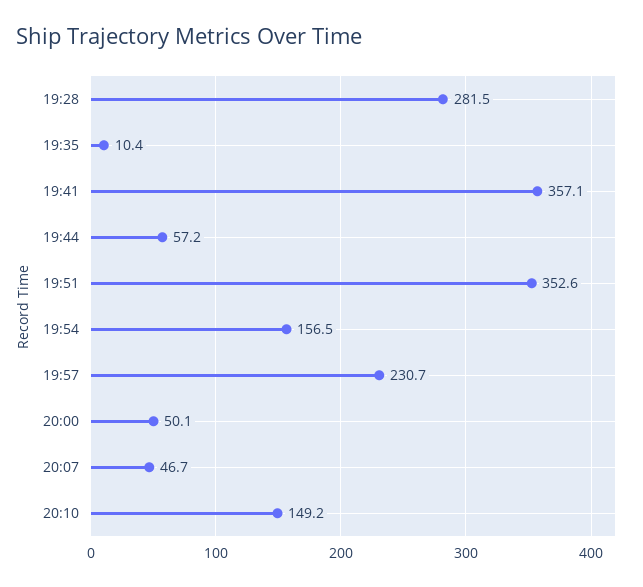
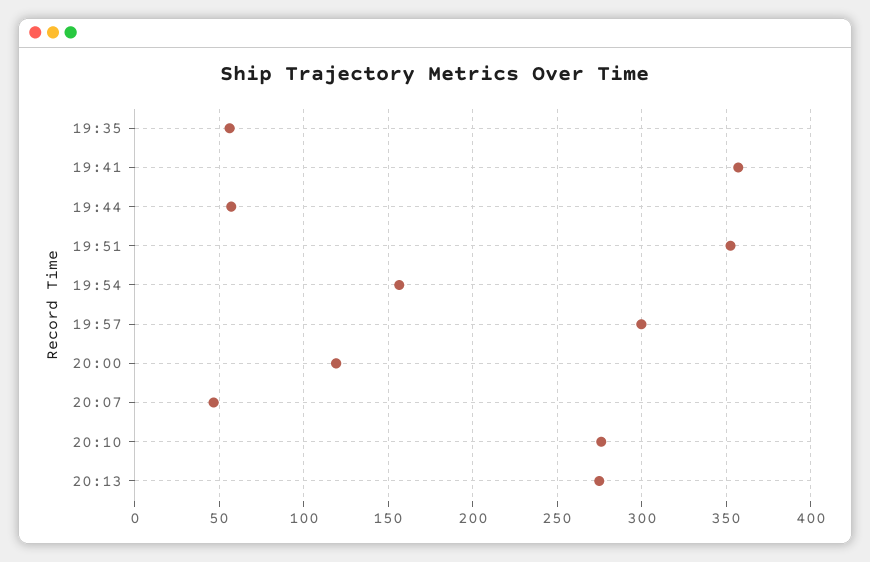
19:28: 281.5 -> none
19:35: 10.4 -> 55
19:57: 230.7 -> 300
20:00: 50.1 -> 120
20:10: 149.2 -> 275
20:13: none -> 275

